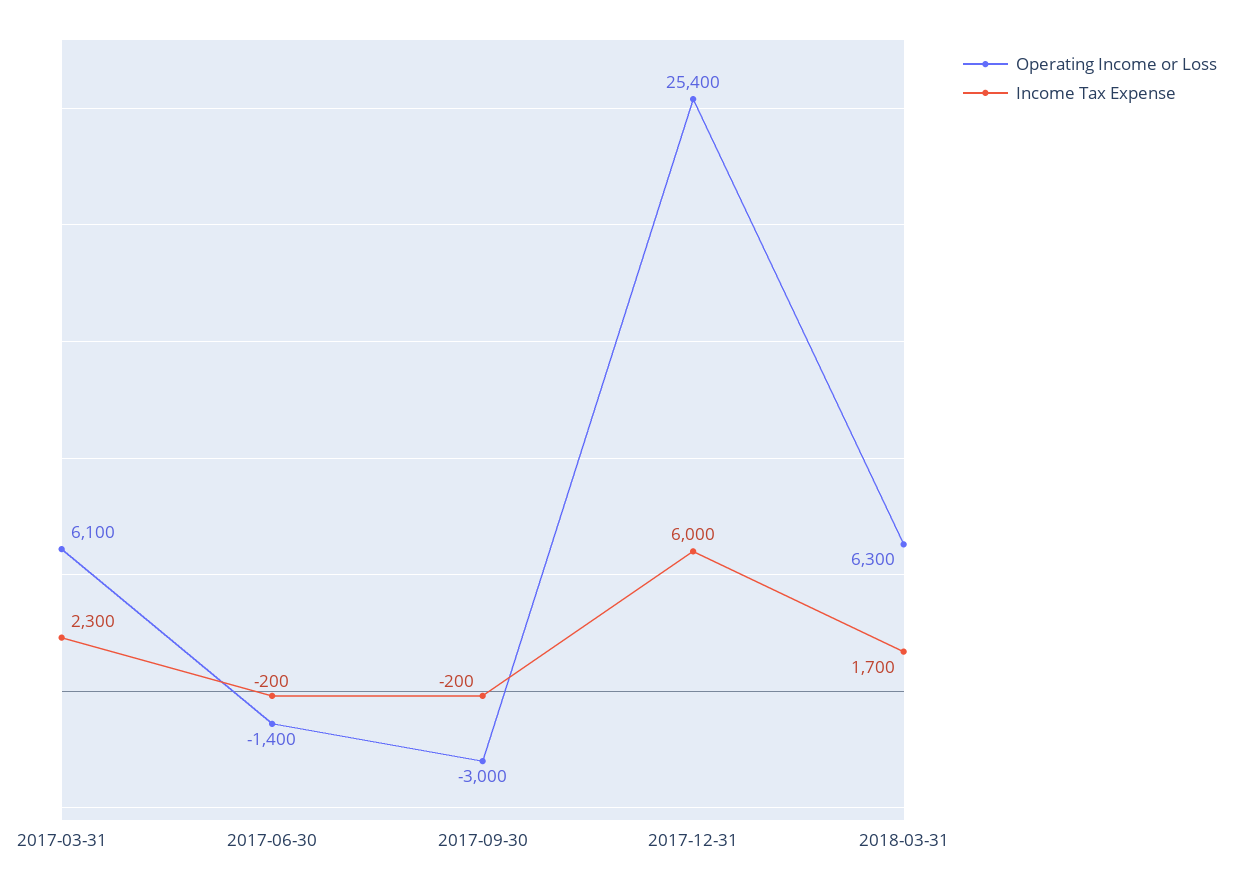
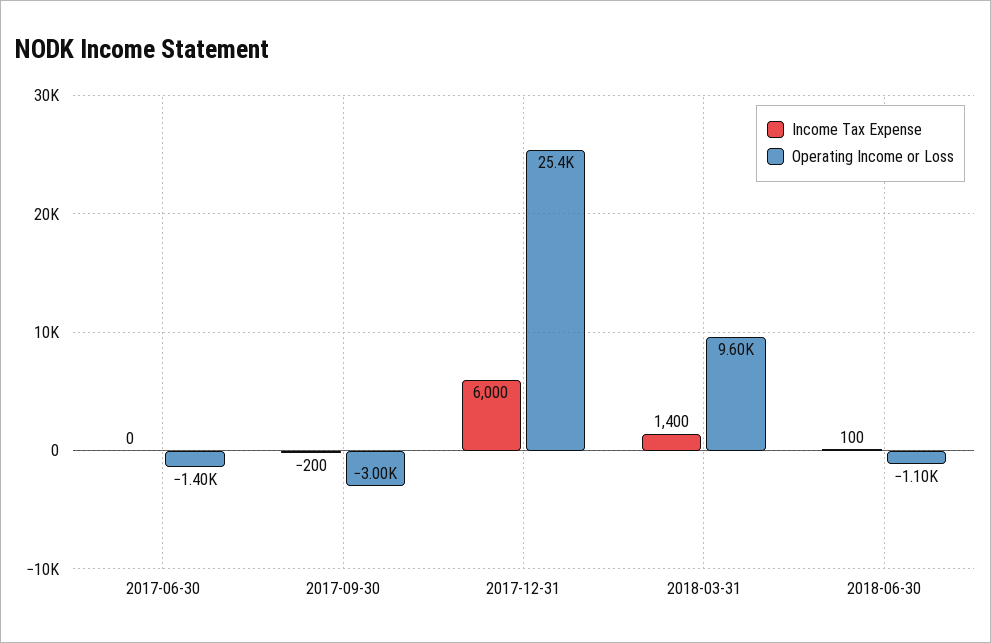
Operating Income or Loss, 2017-03-31: 6100 -> none
Income Tax Expense, 2017-03-31: 2300 -> none
Income Tax Expense, 2017-06-30: -200 -> 0
Operating Income or Loss, 2018-03-31: 6300 -> 9600
Income Tax Expense, 2018-03-31: 1700 -> 1400
Income Tax Expense, 2018-06-30: none -> 100
Operating Income or Loss, 2018-06-30: none -> -1100

